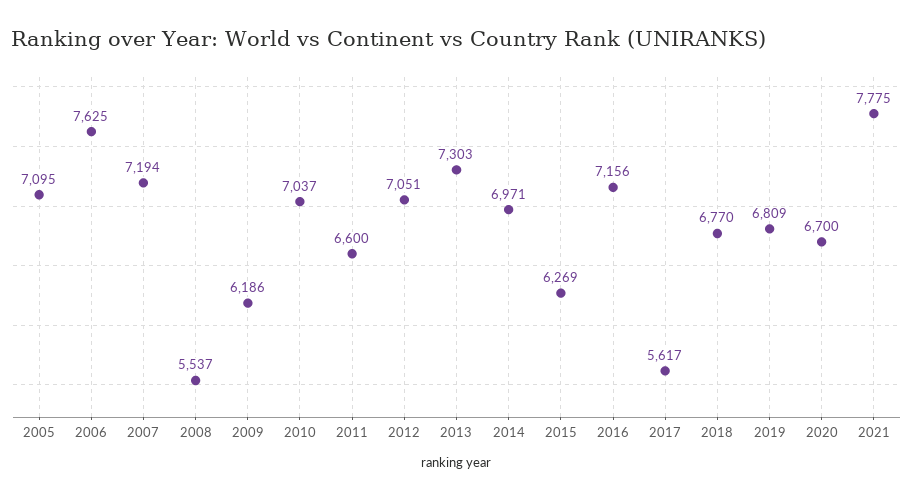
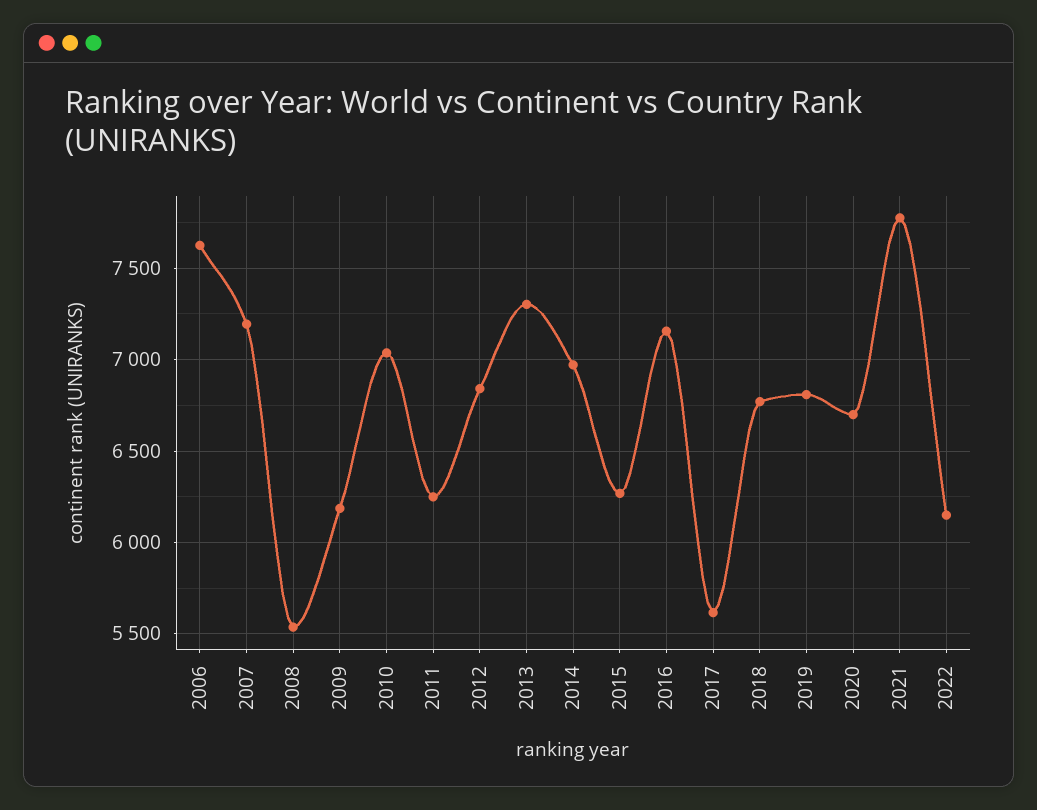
2005: 7095 -> none
2011: 6600 -> 6250
2012: 7051 -> 6850
2022: none -> 6150

